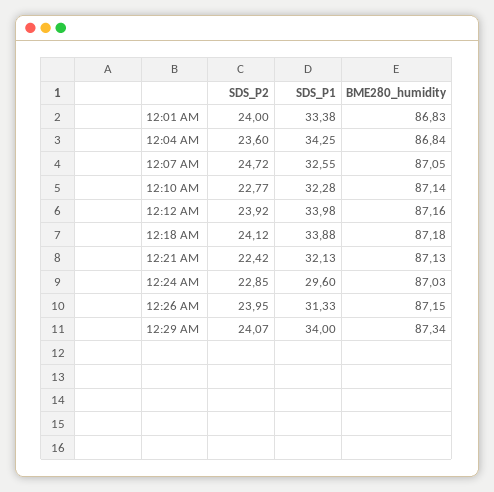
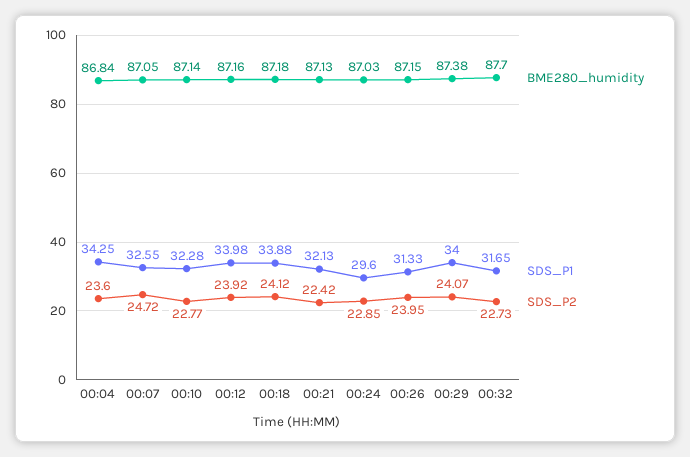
SDS_P2, 12:01 AM: 24 -> none
SDS_P1, 12:01 AM: 33.38 -> none
BME280_humidity, 12:01 AM: 86.83 -> none
BME280_humidity, 12:29 AM: 87.34 -> 87.38
BME280_humidity, 00:32: none -> 87.7
SDS_P1, 00:32: none -> 31.65
SDS_P2, 00:32: none -> 22.73

